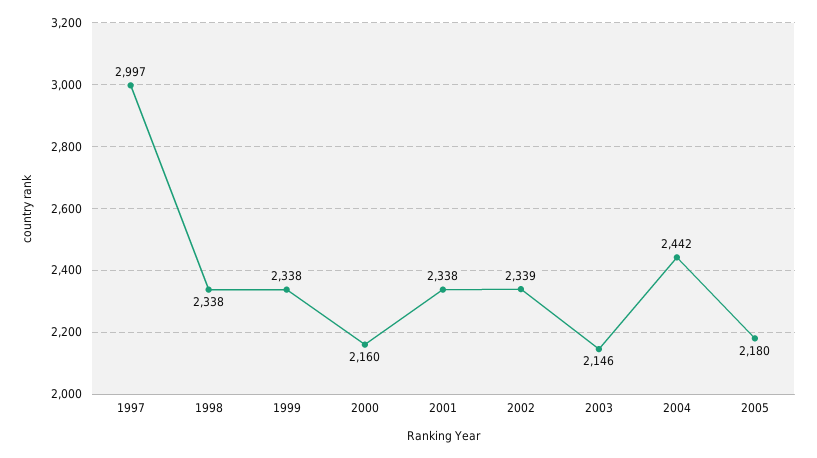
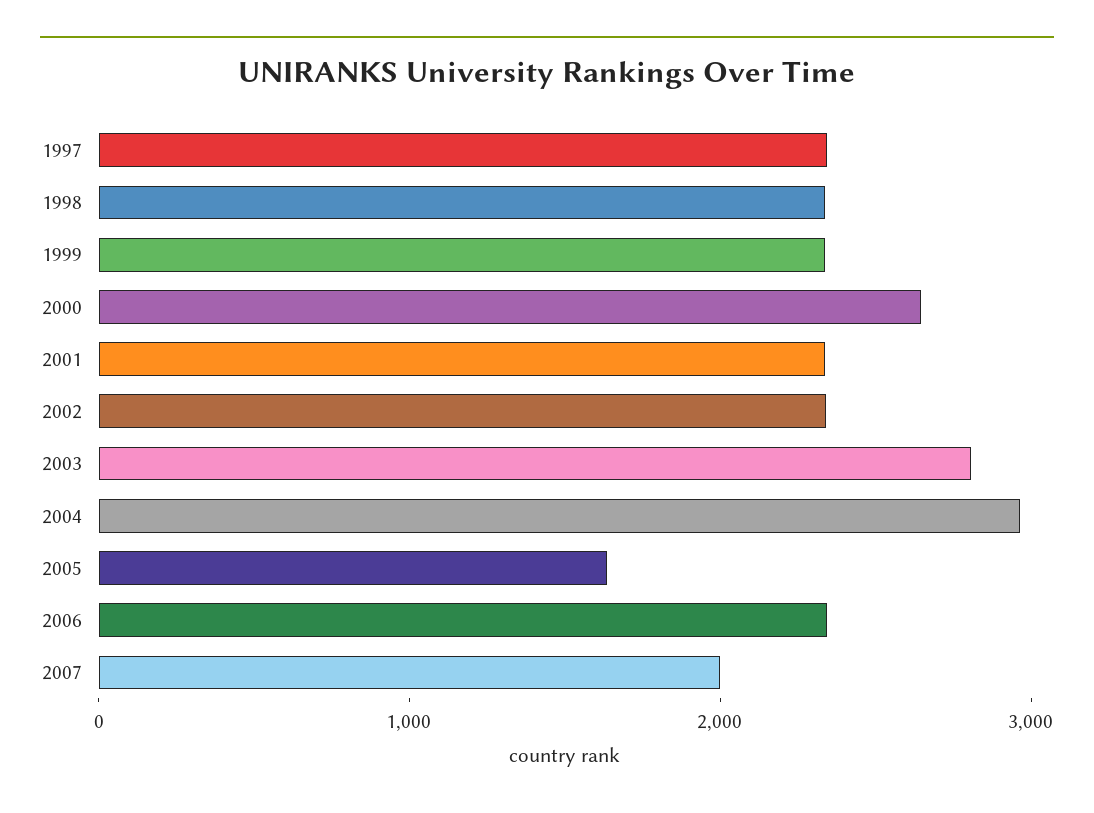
1997: 2997 -> 2400
2000: 2160 -> 2600
2003: 2146 -> 2800
2004: 2442 -> 3000
2005: 2180 -> 1600
2006: none -> 2400
2007: none -> 2000

